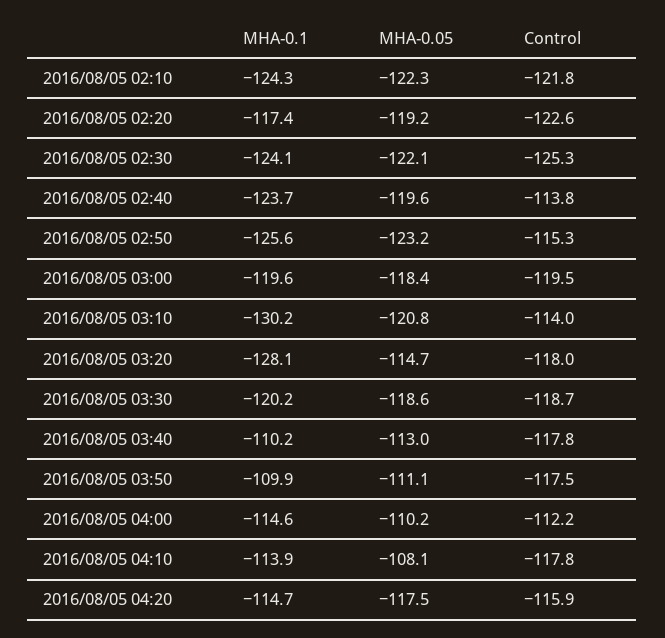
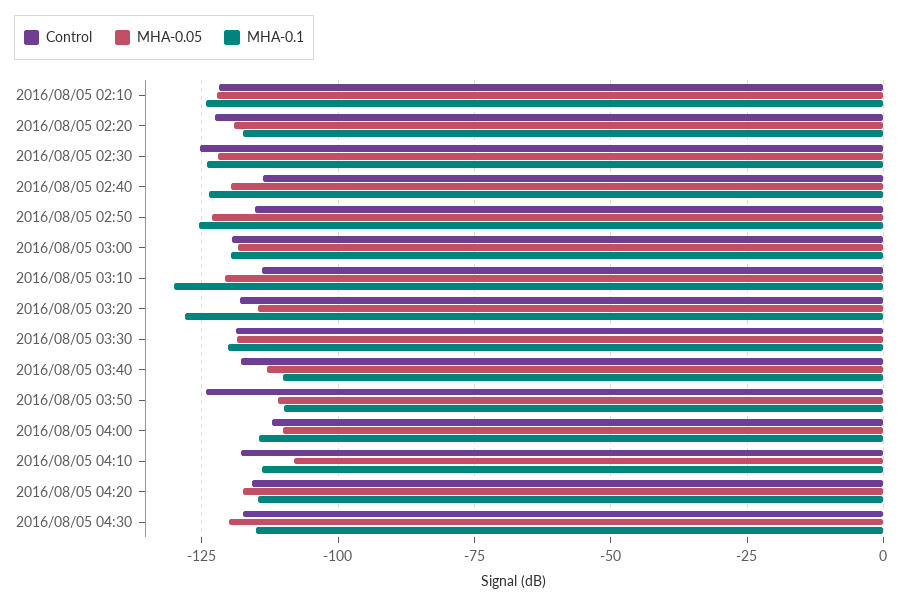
Control, 2016/08/05 03:50: -117.5 -> -125
Control, 2016/08/05 04:30: none -> -117.5
MHA-0.05, 2016/08/05 04:30: none -> -120
MHA-0.1, 2016/08/05 04:30: none -> -115

